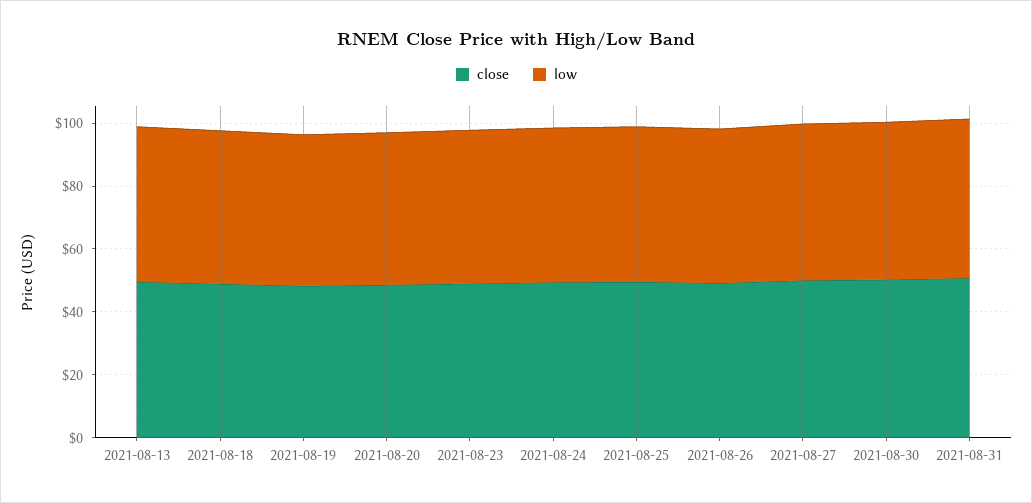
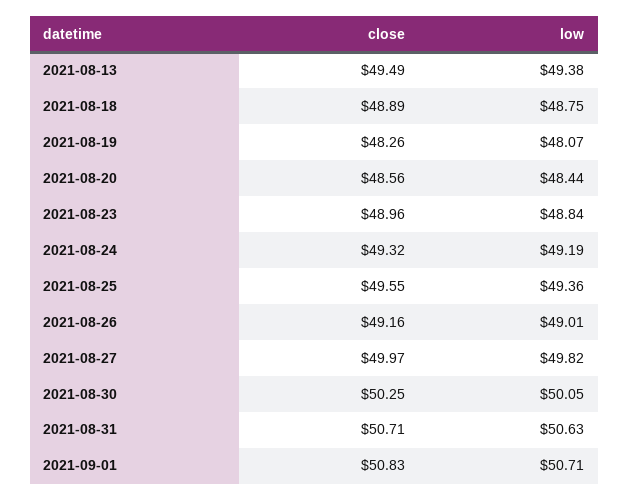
close, 2021-09-01: none -> 50.83
low, 2021-09-01: none -> 50.71

